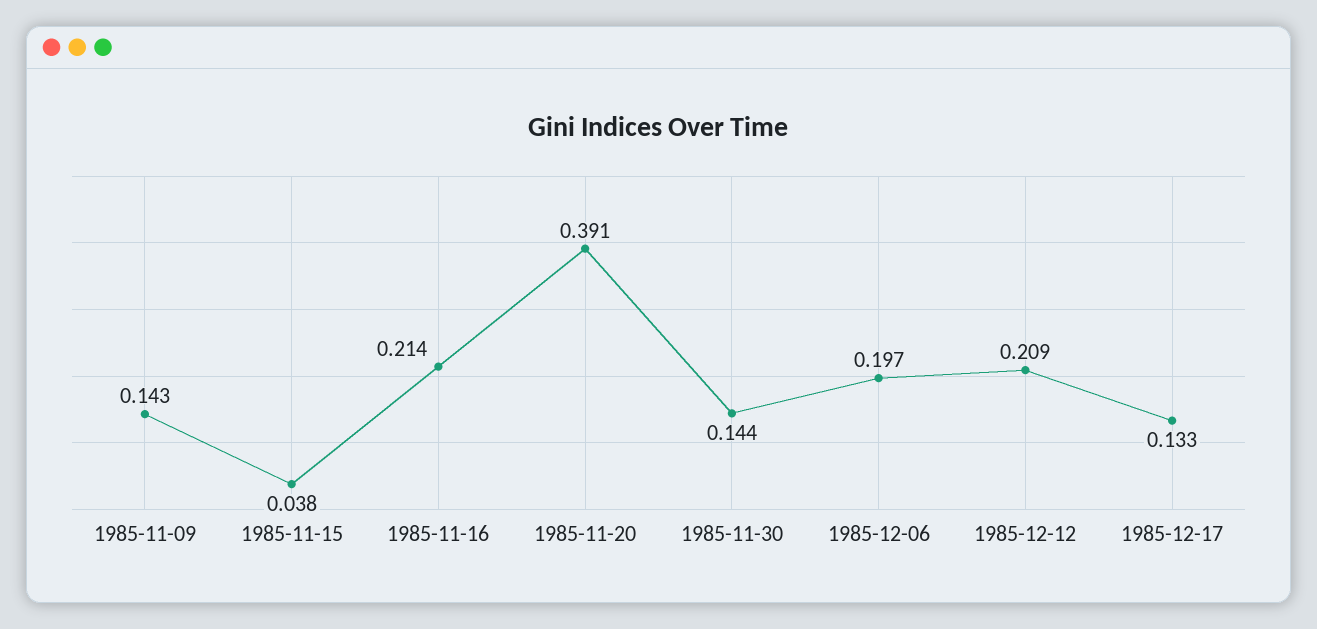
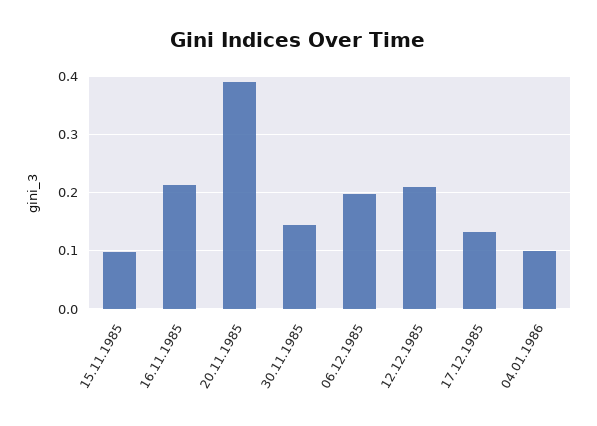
1985-11-09: 0.143 -> none
1985-11-15: 0.038 -> 0.1
04.01.1986: none -> 0.1

